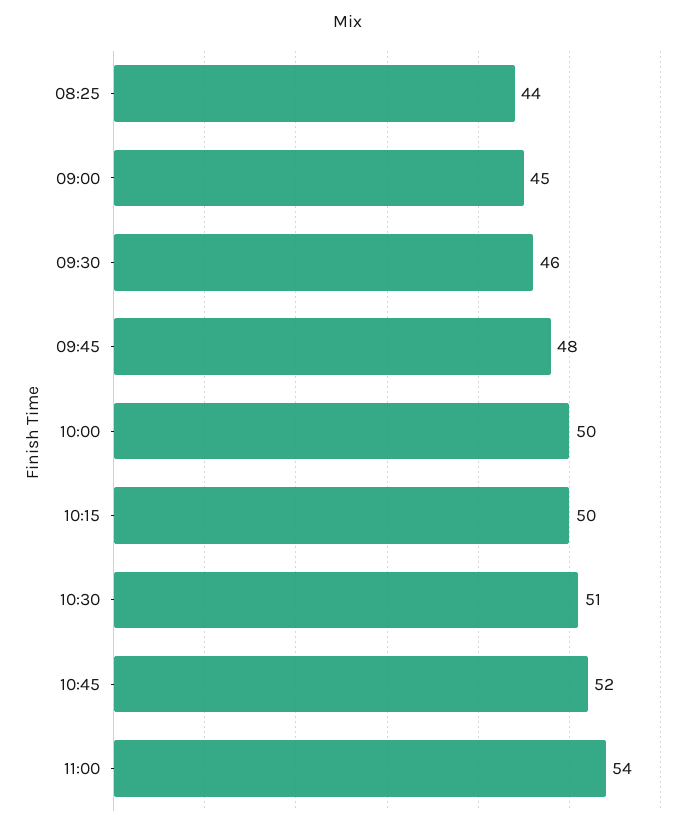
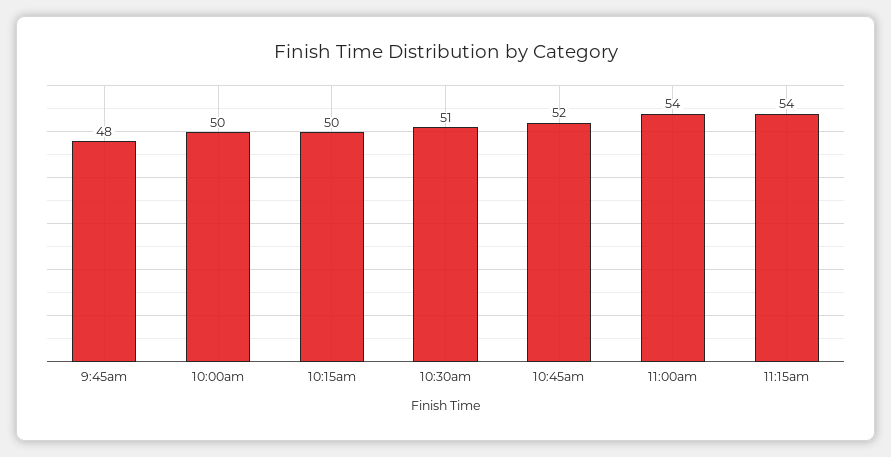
08:25: 44 -> none
09:00: 45 -> none
09:30: 46 -> none
11:15am: none -> 54

